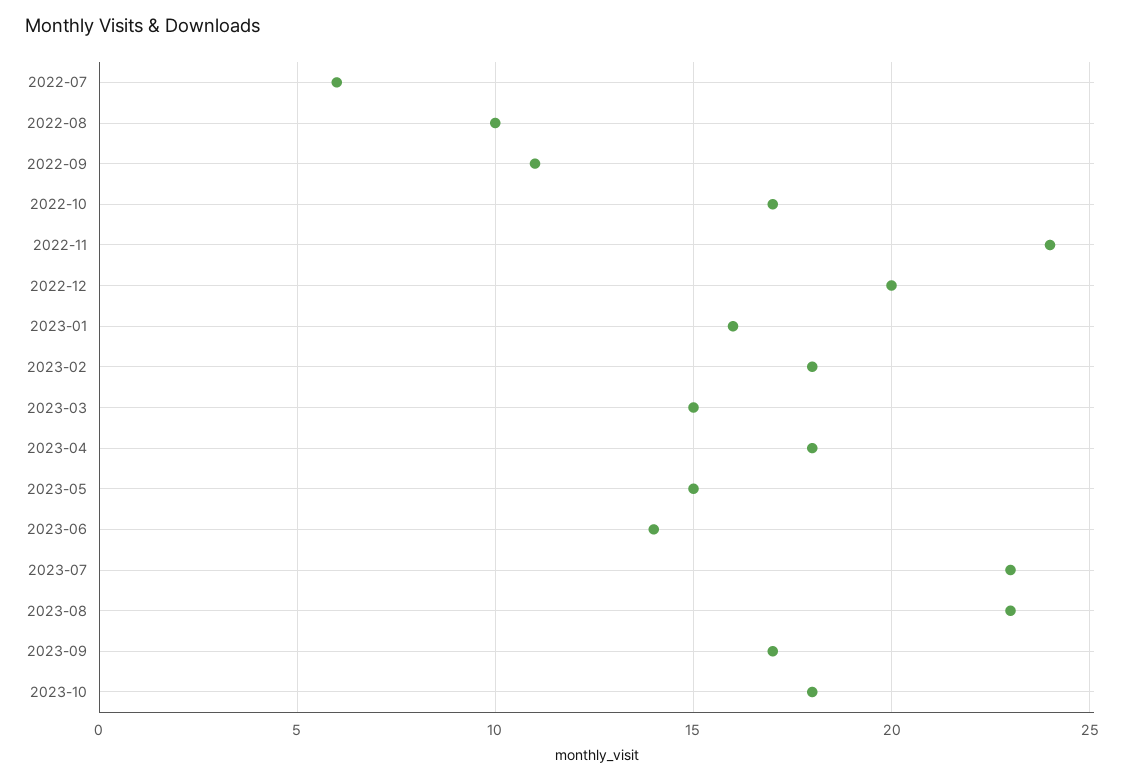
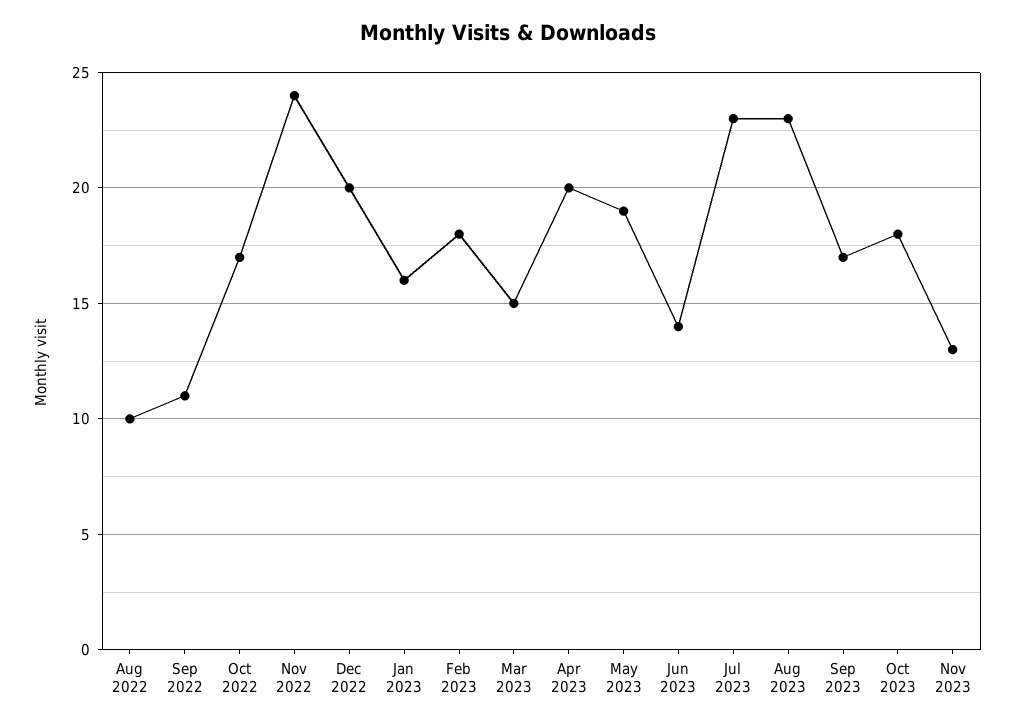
2022-07: 6 -> none
2023-04: 18 -> 20
2023-05: 15 -> 19
Nov 2023: none -> 13

